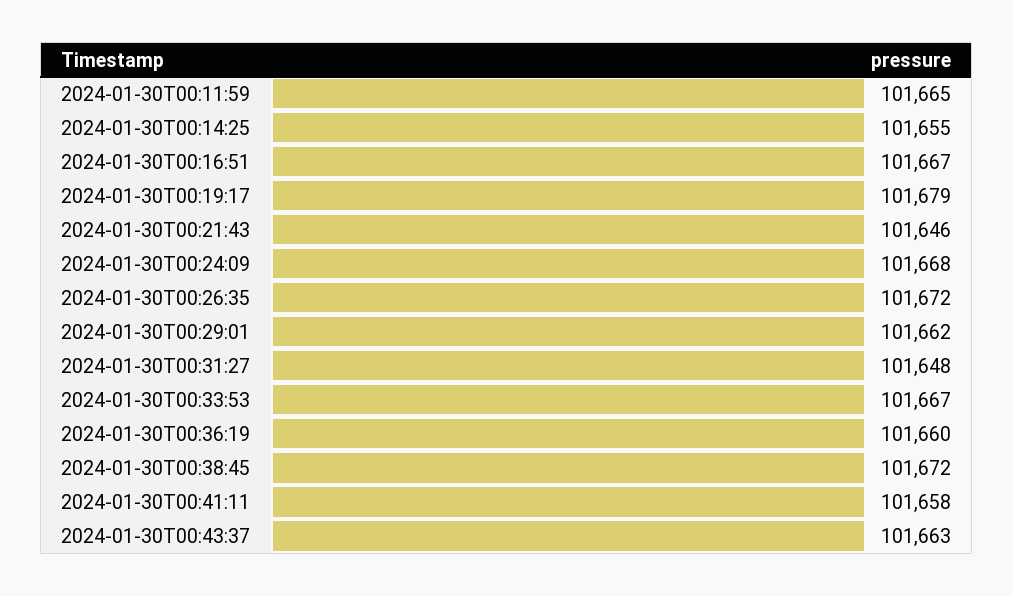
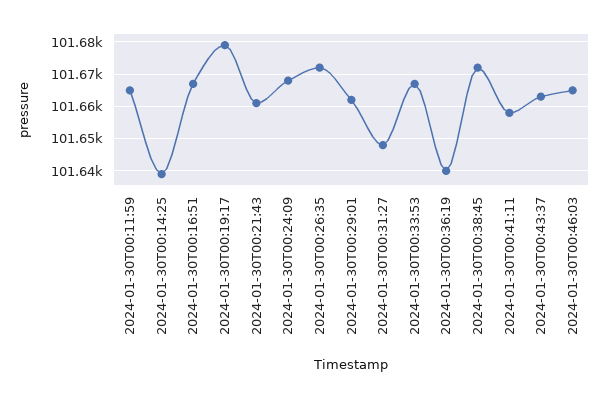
2024-01-30T00:14:25: 101655 -> 101640
2024-01-30T00:21:43: 101646 -> 101660
2024-01-30T00:36:19: 101660 -> 101640
2024-01-30T00:46:03: none -> 101665

